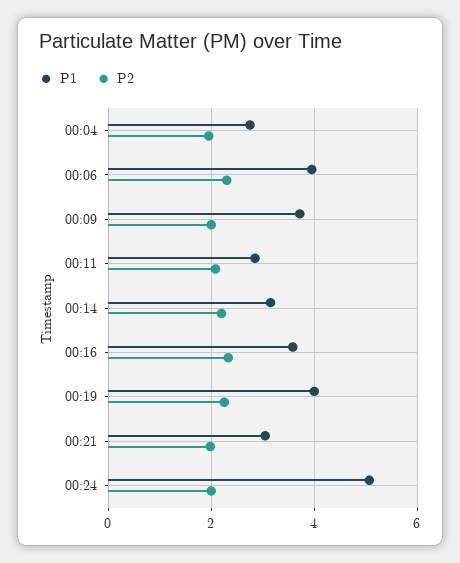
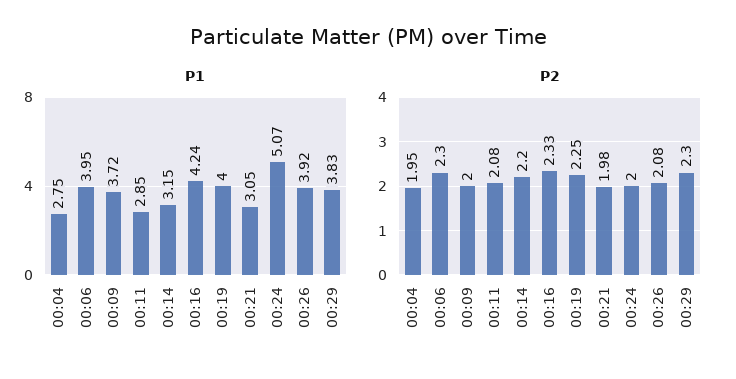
P1, 00:16: 3.6 -> 4.24
P1, 00:26: none -> 3.92
P1, 00:29: none -> 3.83
P2, 00:26: none -> 2.08
P2, 00:29: none -> 2.3

